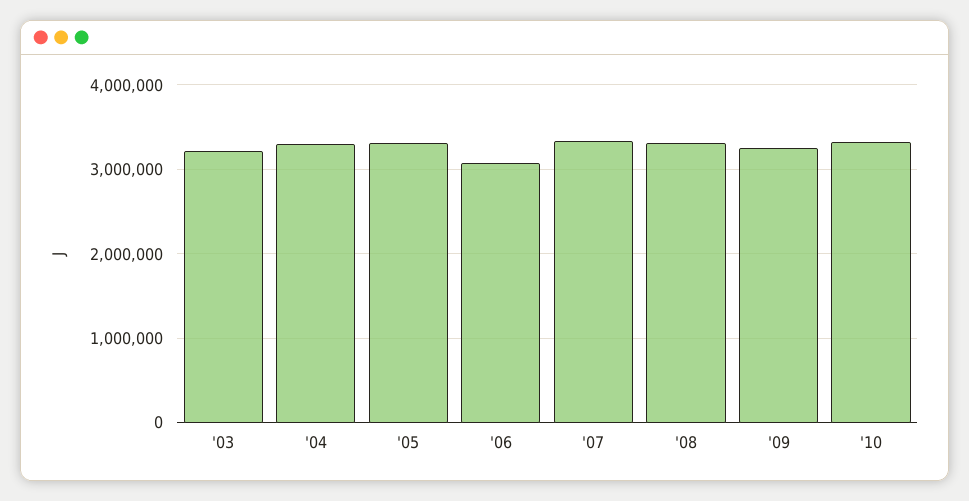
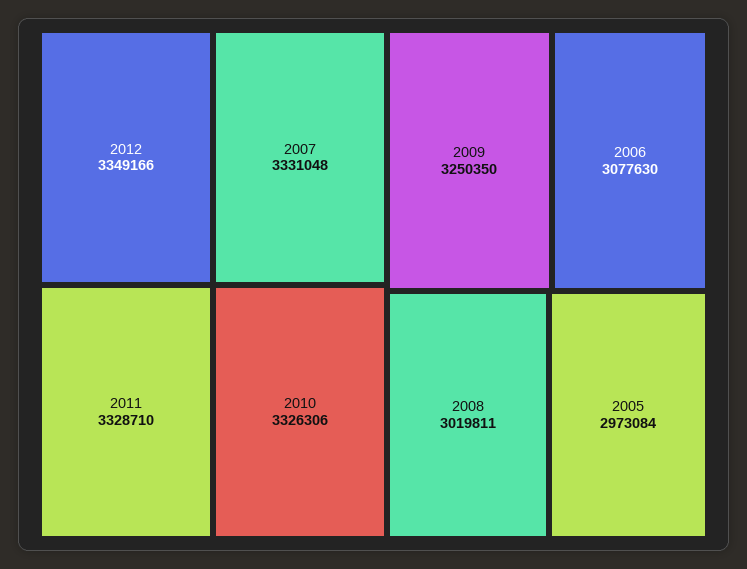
'03: 3200000 -> none
'04: 3300000 -> none
'05: 3300000 -> 2973084
'08: 3300000 -> 3019811
2012: none -> 3349166
2011: none -> 3328710

